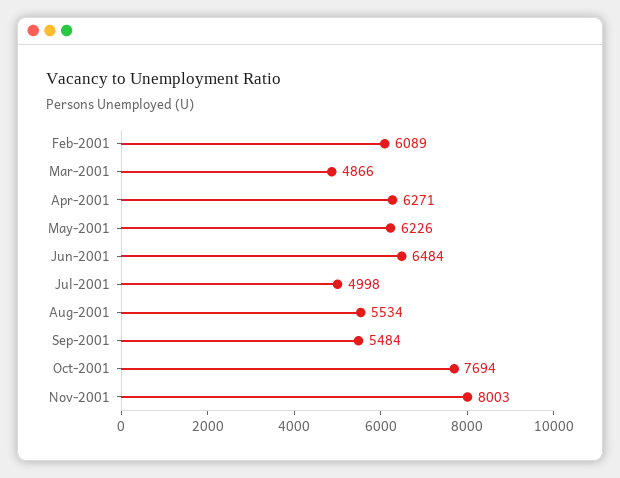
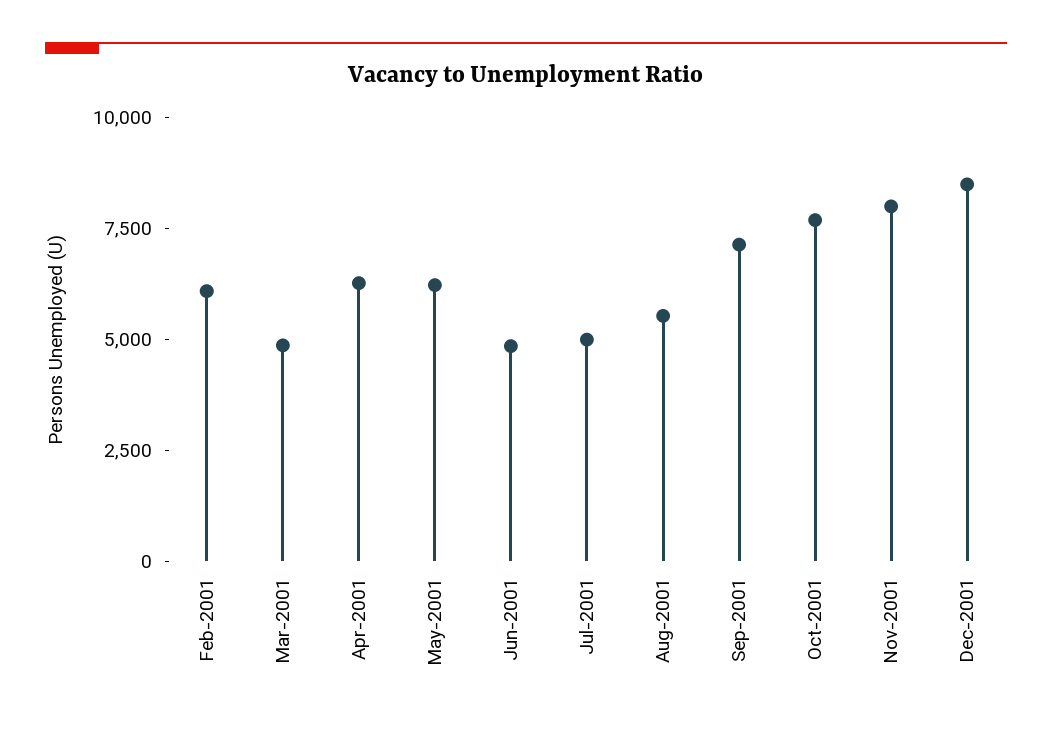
Jun-2001: 6484 -> 5000
Sep-2001: 5484 -> 7000
Dec-2001: none -> 8500

